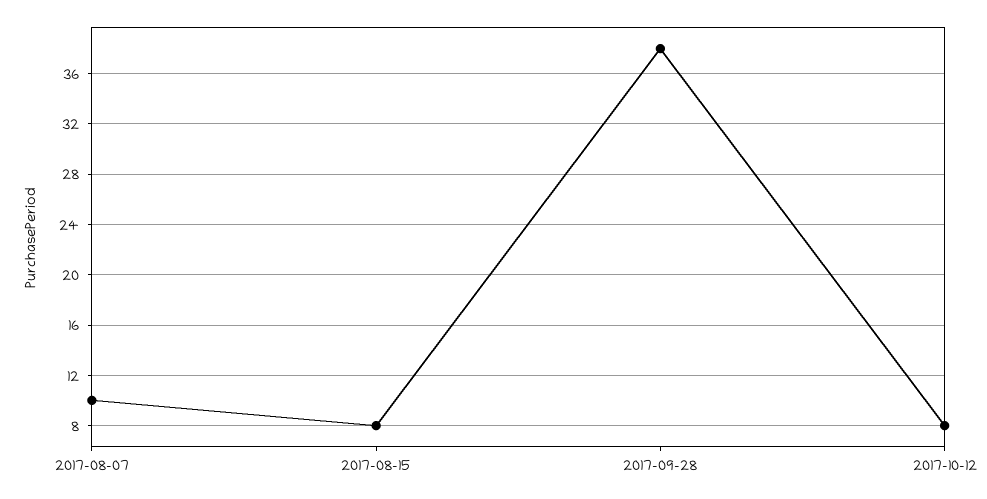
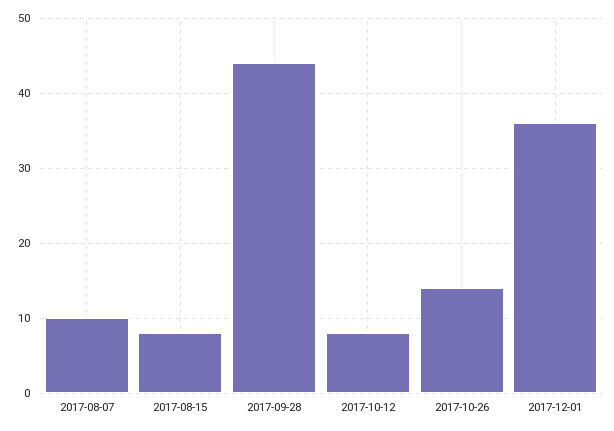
2017-09-28: 38 -> 44
2017-10-26: none -> 14
2017-12-01: none -> 36

